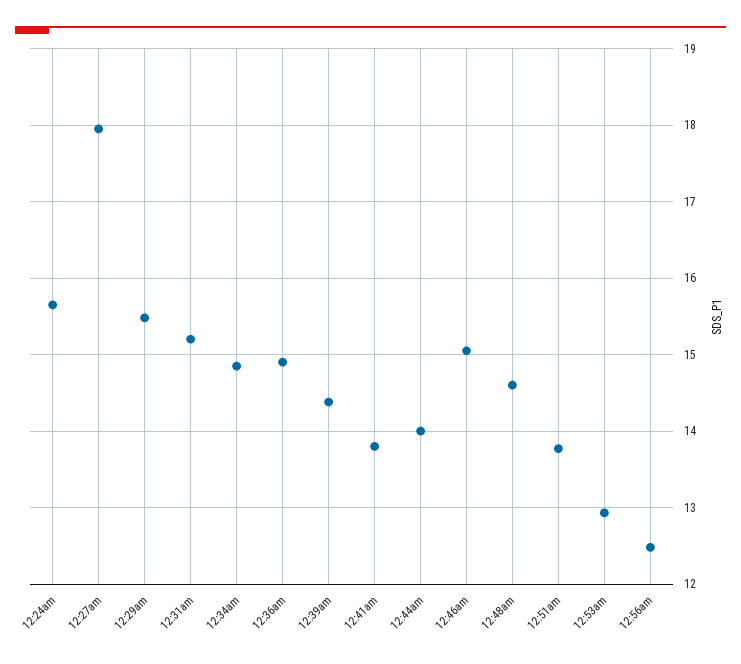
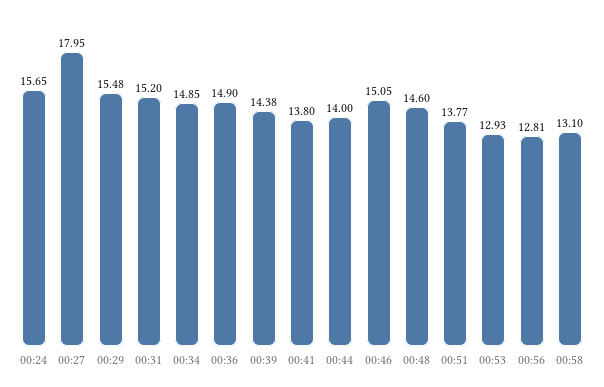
12:56am: 12.5 -> 12.81
00:58: none -> 13.1

